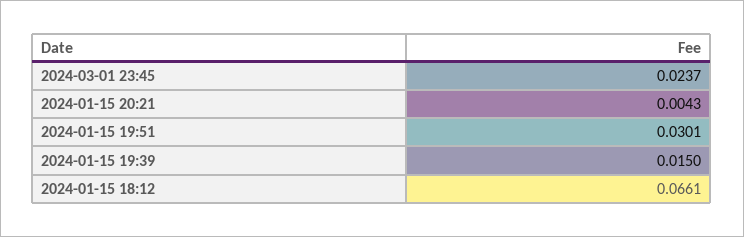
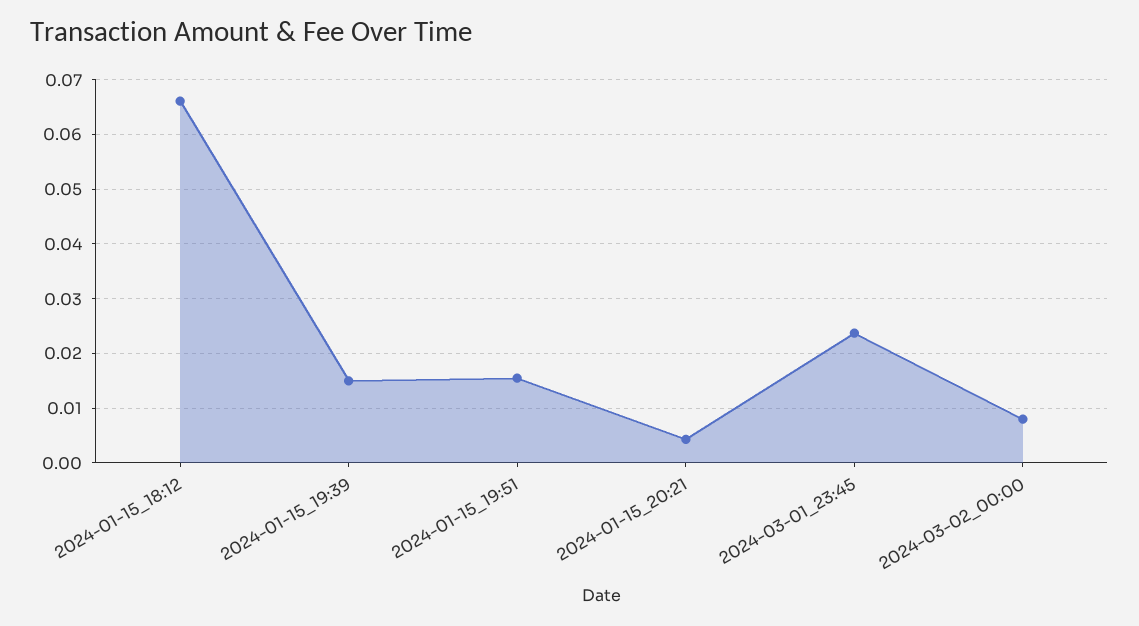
2024-01-15 19:51: 0.0301 -> 0.016
2024-03-02_00:00: none -> 0.008

